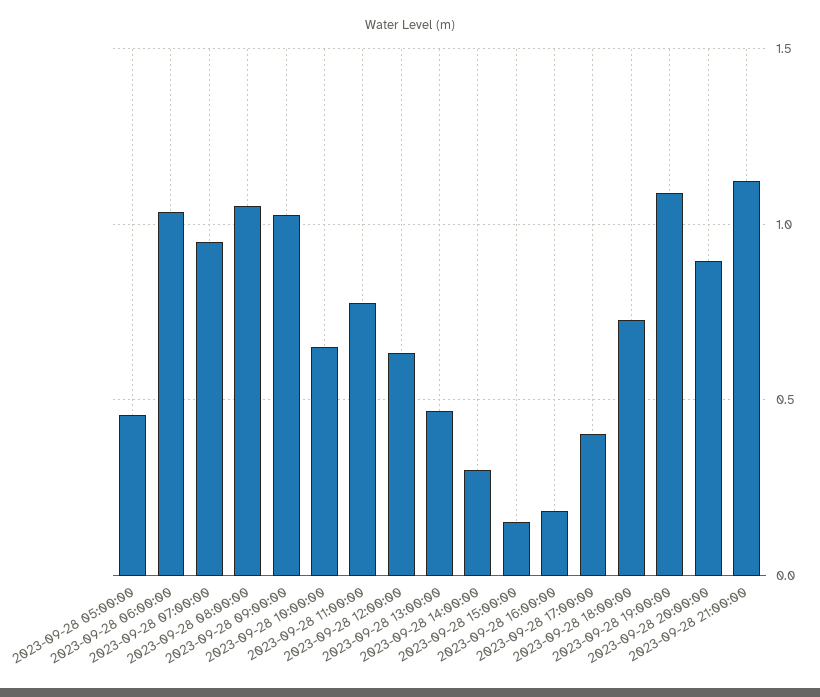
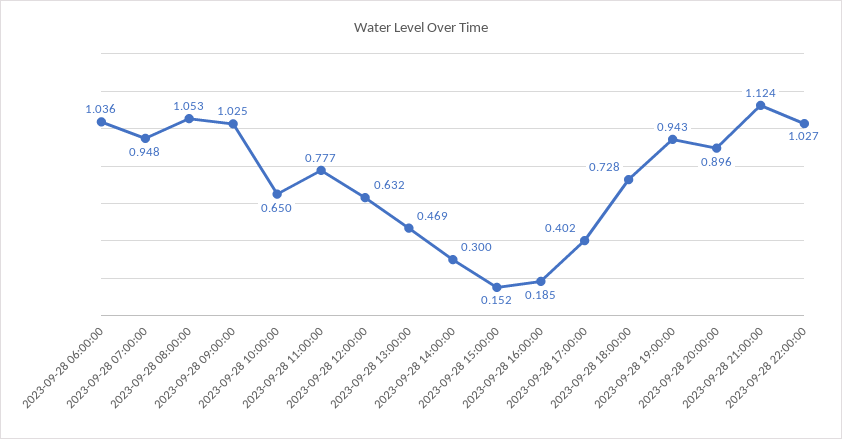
2023-09-28 05:00:00: 0.45 -> none
2023-09-28 19:00:00: 1.1 -> 0.943
2023-09-28 22:00:00: none -> 1.027

